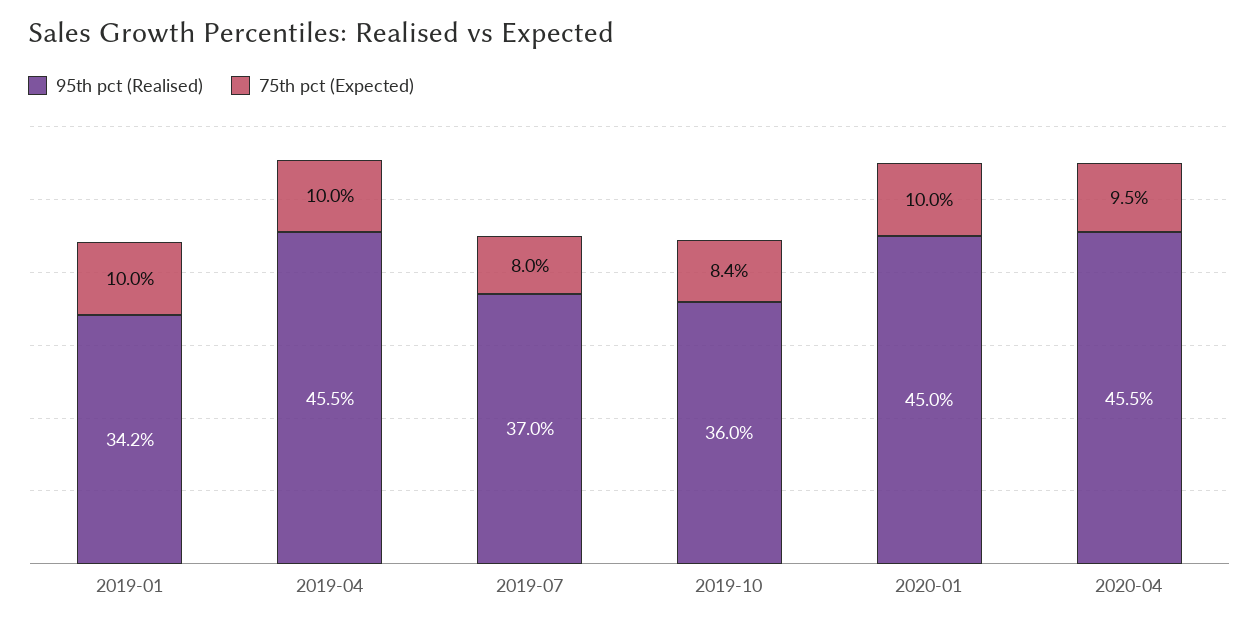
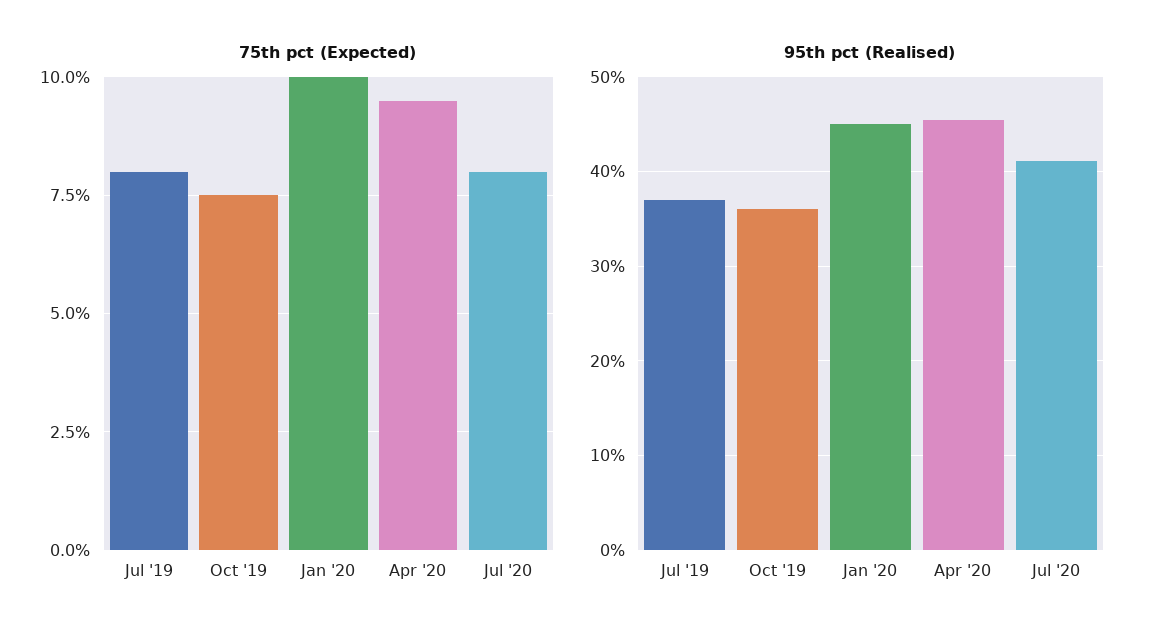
95th pct (Realised), 2019-01: 34.2 -> none
75th pct (Expected), 2019-01: 10 -> none
95th pct (Realised), 2019-04: 45.5 -> none
75th pct (Expected), 2019-04: 10 -> none
75th pct (Expected), 2019-10: 8.4 -> 7.5
75th pct (Expected), Jul '20: none -> 8
95th pct (Realised), Jul '20: none -> 41

